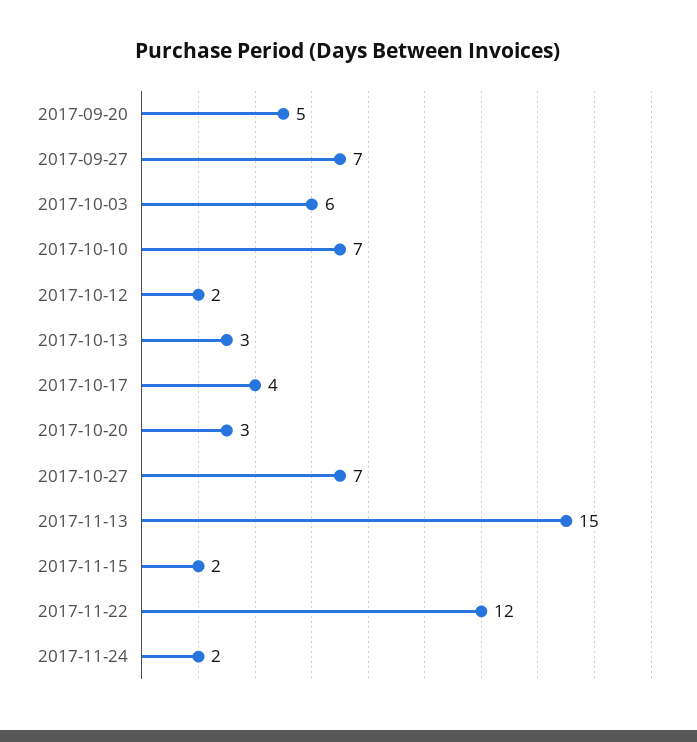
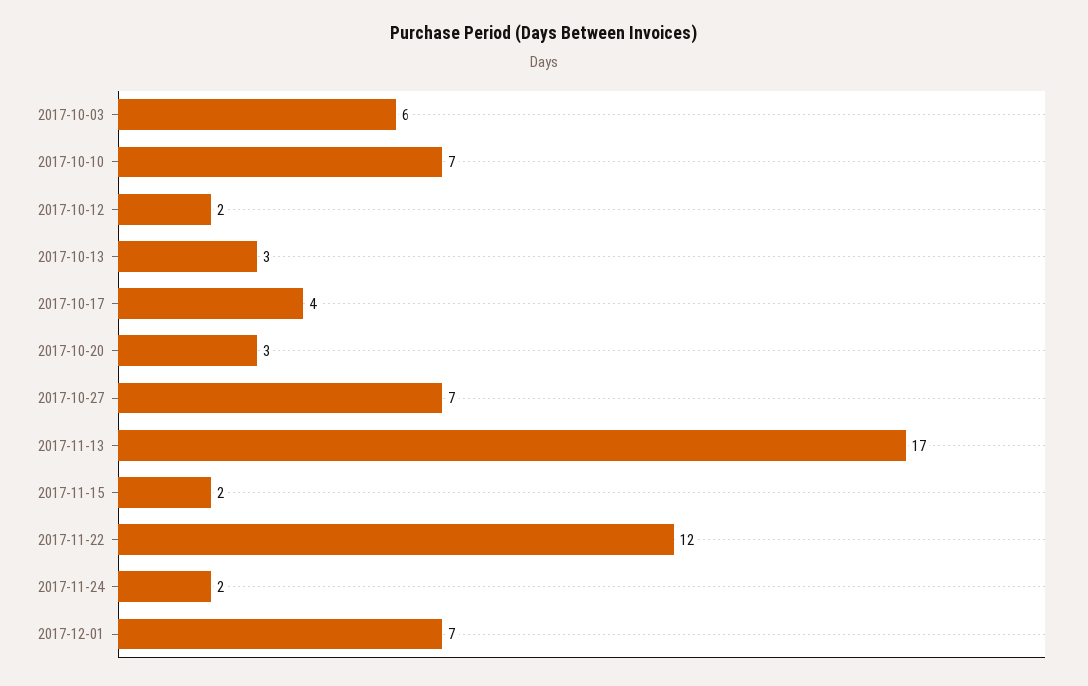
2017-09-20: 5 -> none
2017-09-27: 7 -> none
2017-11-13: 15 -> 17
2017-12-01: none -> 7

